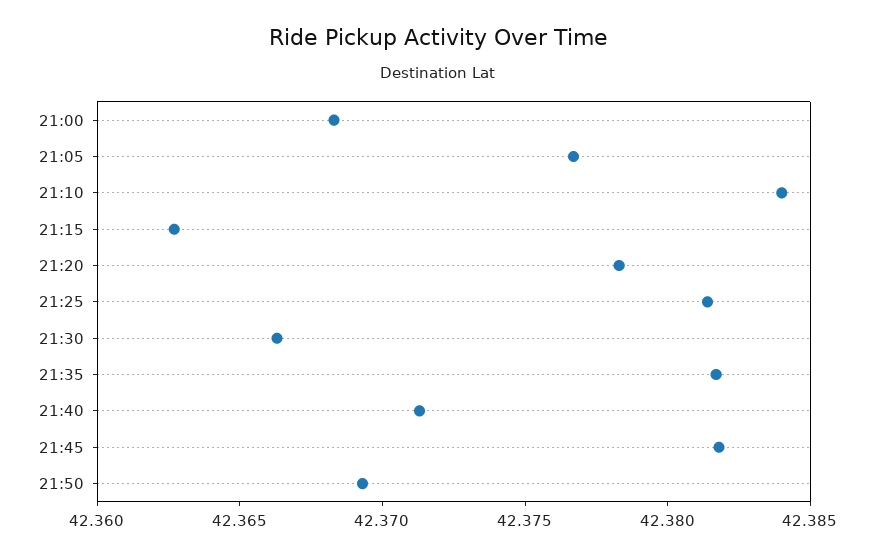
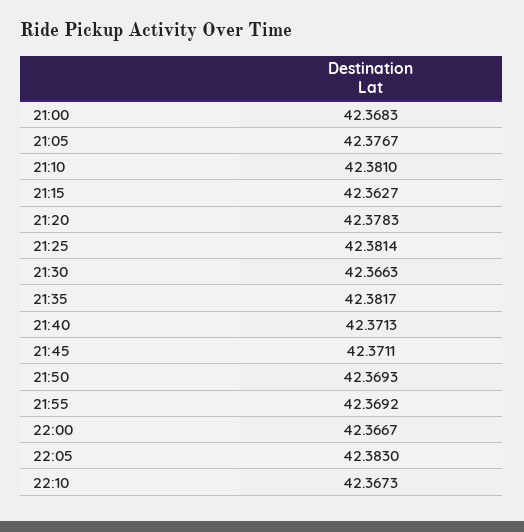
21:10: 42.384 -> 42.381
21:45: 42.382 -> 42.3711
21:55: none -> 42.3692
22:00: none -> 42.3667
22:05: none -> 42.383
22:10: none -> 42.3673

